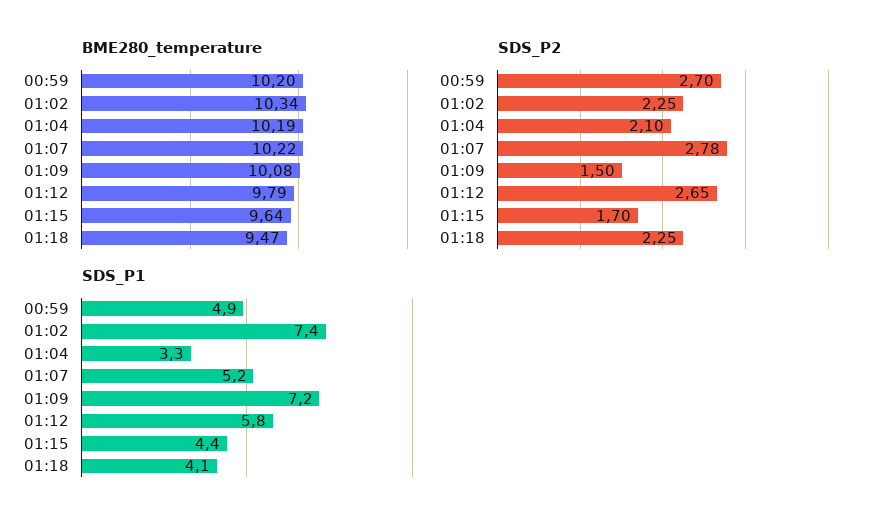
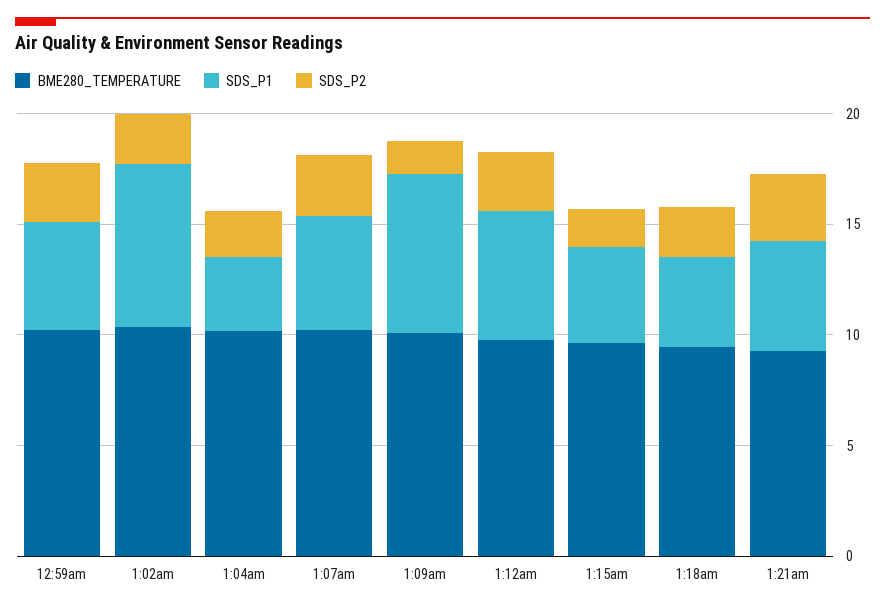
BME280_temperature, 1:21am: none -> 9
SDS_P1, 1:21am: none -> 5
SDS_P2, 1:21am: none -> 3

